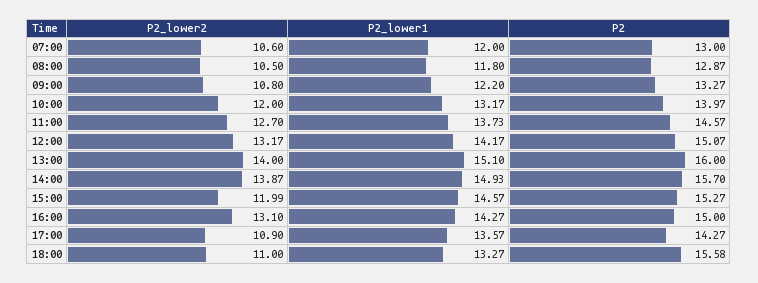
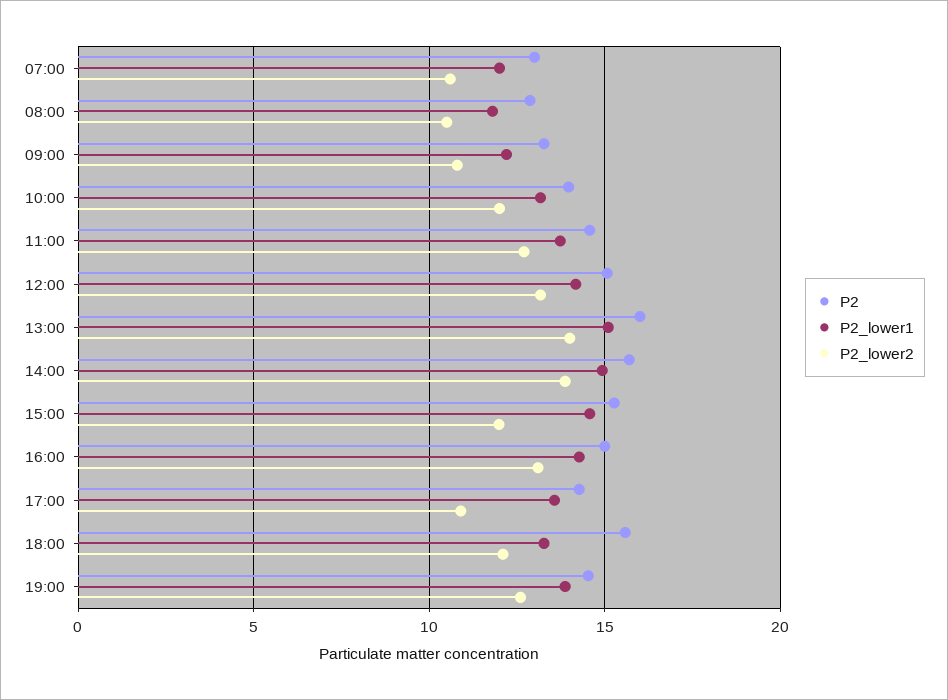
P2_lower2, 18:00: 11 -> 12
P2, 19:00: none -> 14.5
P2_lower1, 19:00: none -> 14
P2_lower2, 19:00: none -> 12.5

